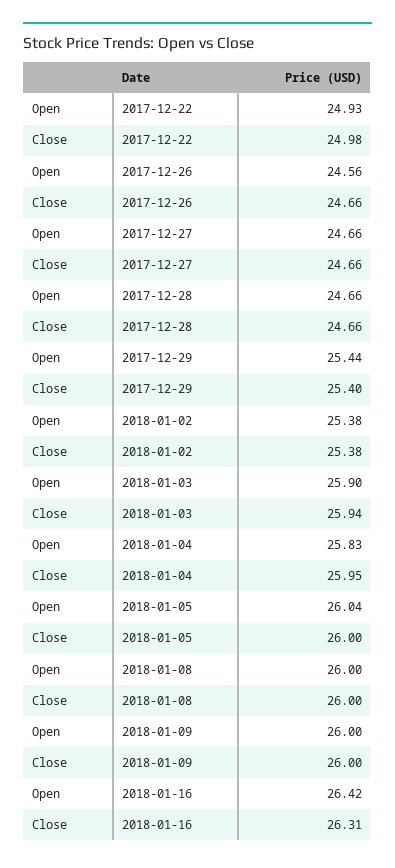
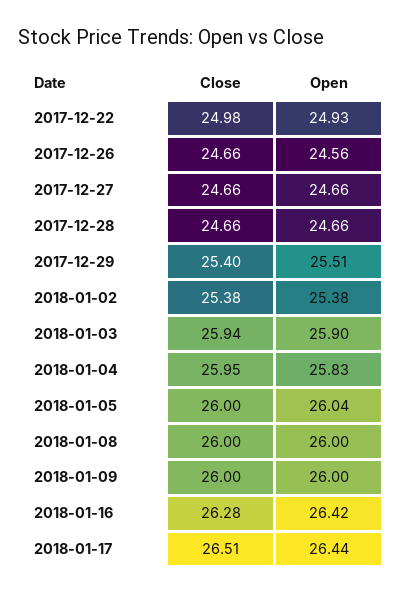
Open, 2017-12-29: 25.44 -> 25.51
Close, 2018-01-16: 26.31 -> 26.28
Close, 2018-01-17: none -> 26.51
Open, 2018-01-17: none -> 26.44

